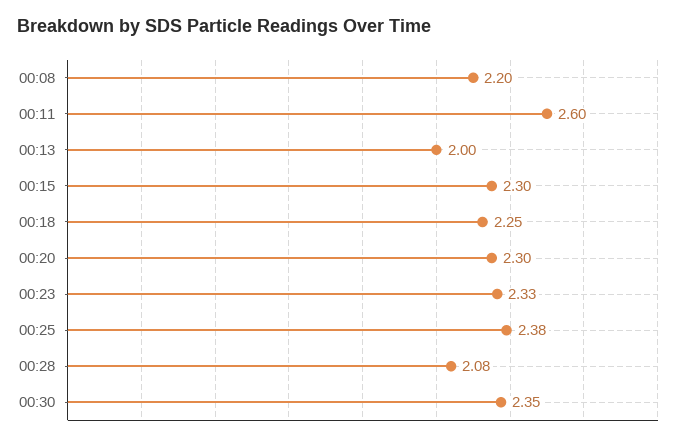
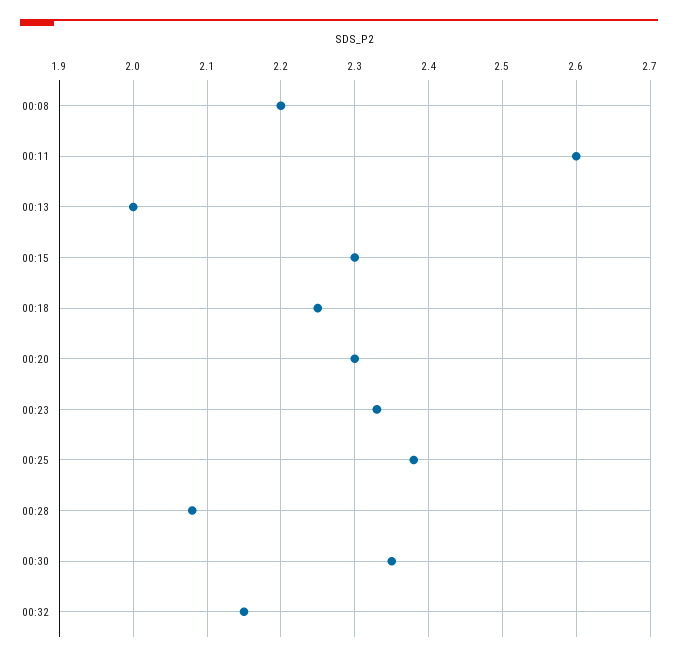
00:32: none -> 2.15

